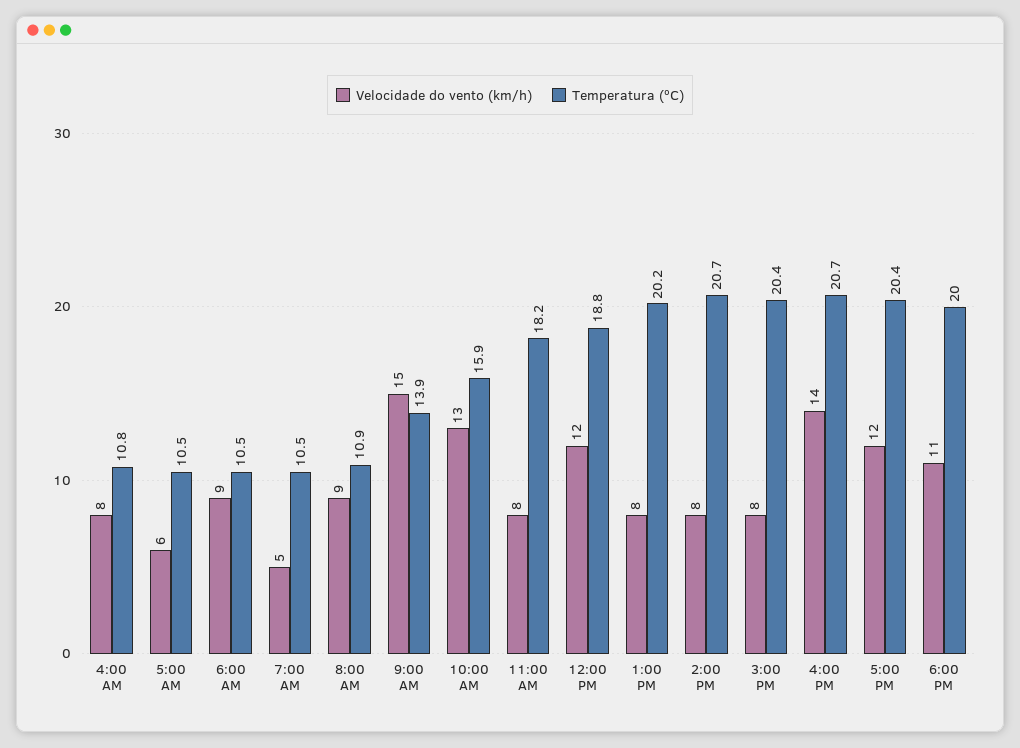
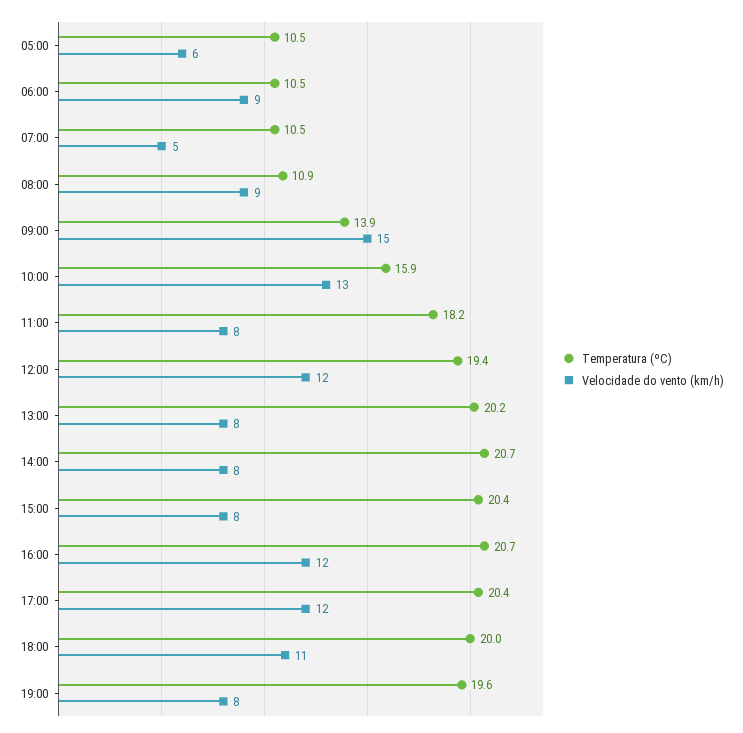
Velocidade do vento (km/h), 4:00 AM: 8 -> none
Temperatura (ºC), 4:00 AM: 10.8 -> none
Temperatura (ºC), 12:00 PM: 18.8 -> 19.4
Velocidade do vento (km/h), 4:00 PM: 14 -> 12
Temperatura (ºC), 19:00: none -> 19.6
Velocidade do vento (km/h), 19:00: none -> 8

